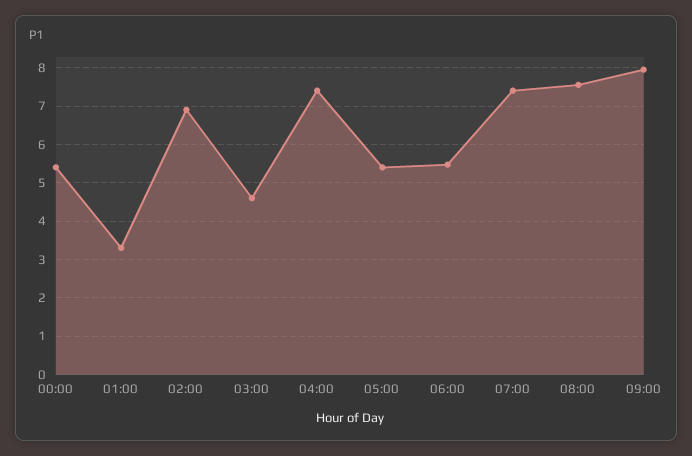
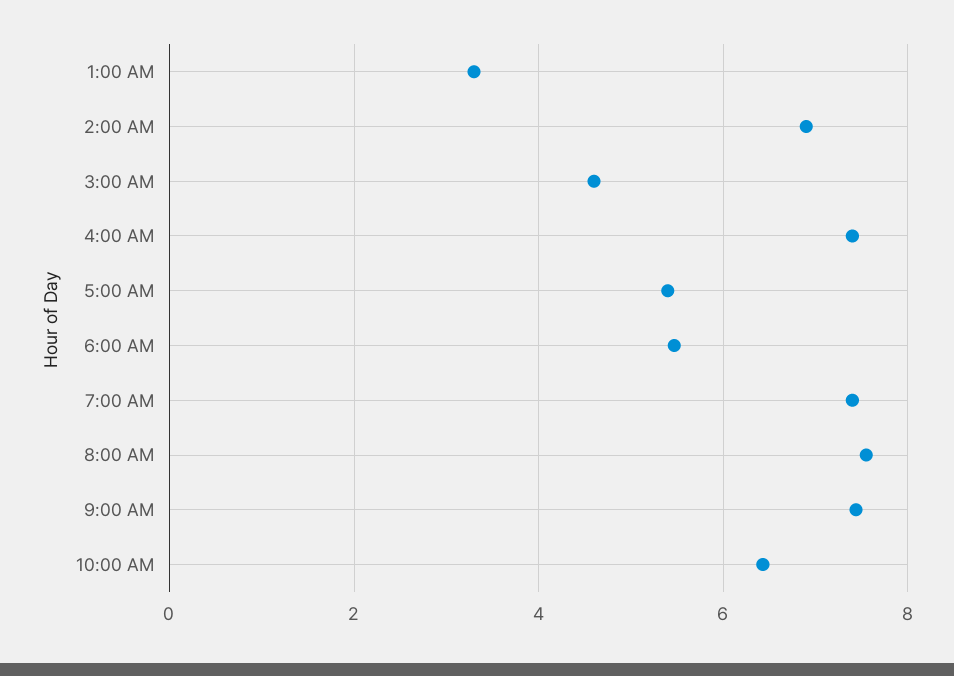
00:00: 5.4 -> none
09:00: 8 -> 7.4
10:00 AM: none -> 6.4

